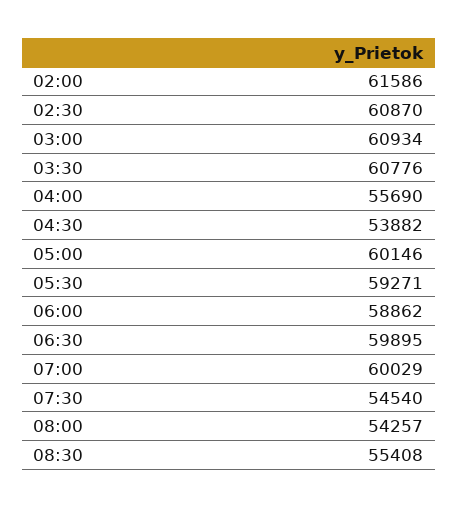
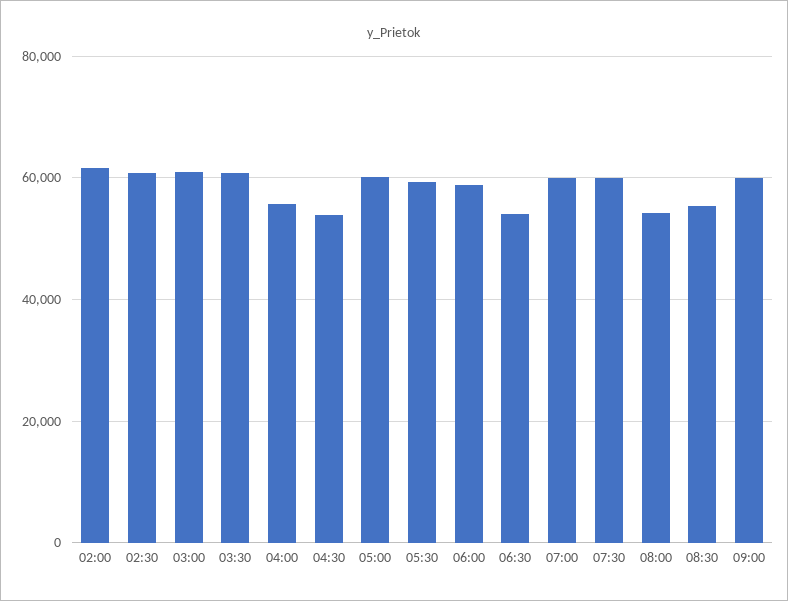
06:30: 59895 -> 54000
07:30: 54540 -> 60000
09:00: none -> 60000

